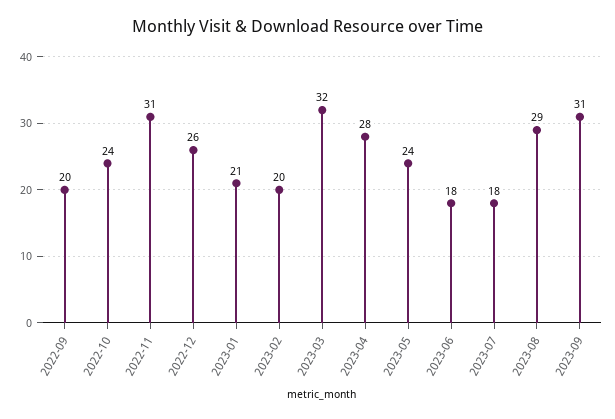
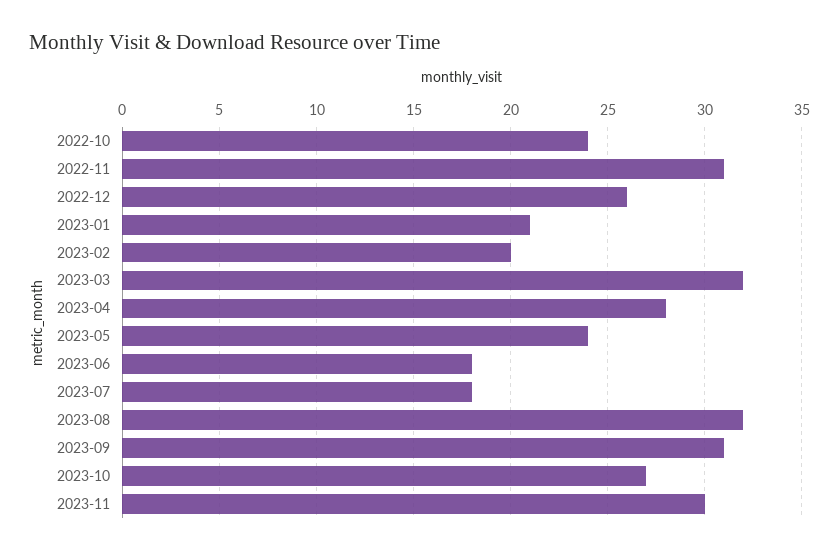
2022-09: 20 -> none
2023-08: 29 -> 32
2023-10: none -> 27
2023-11: none -> 30

